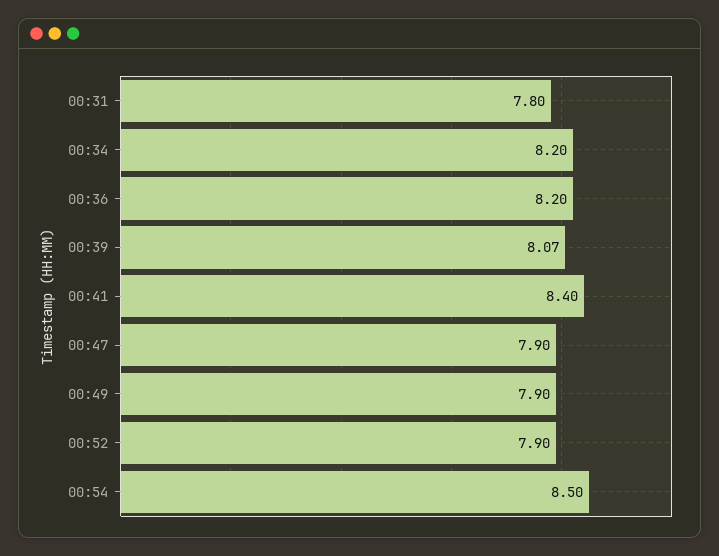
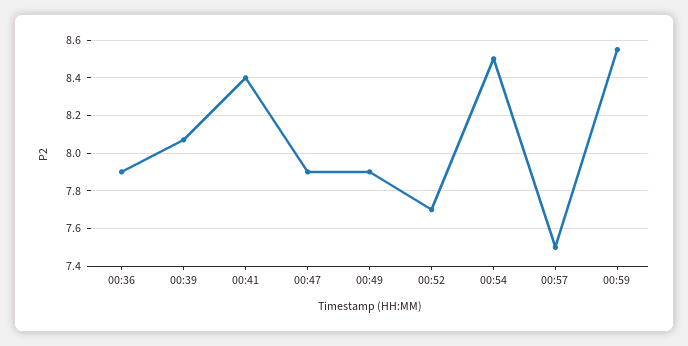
00:31: 7.8 -> none
00:34: 8.2 -> none
00:36: 8.2 -> 7.9
00:52: 7.9 -> 7.7
00:57: none -> 7.5
00:59: none -> 8.55

